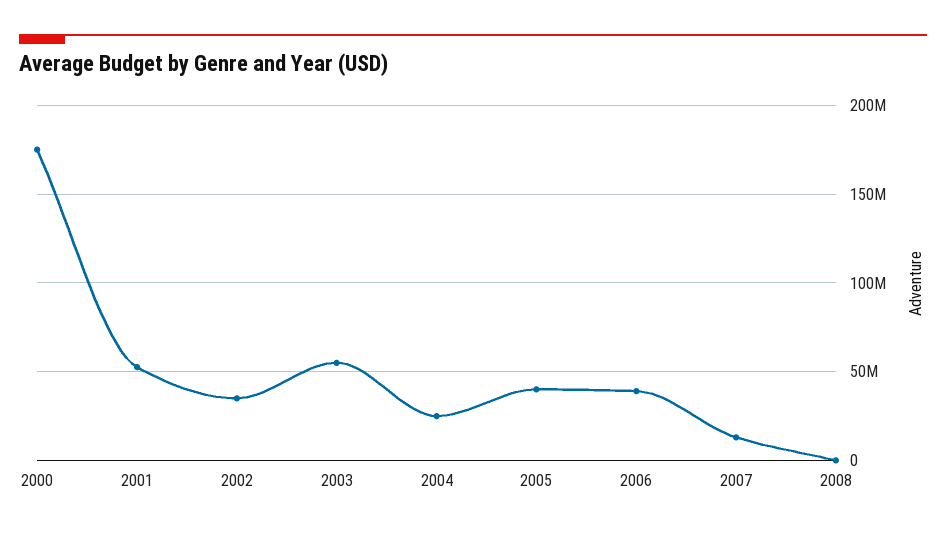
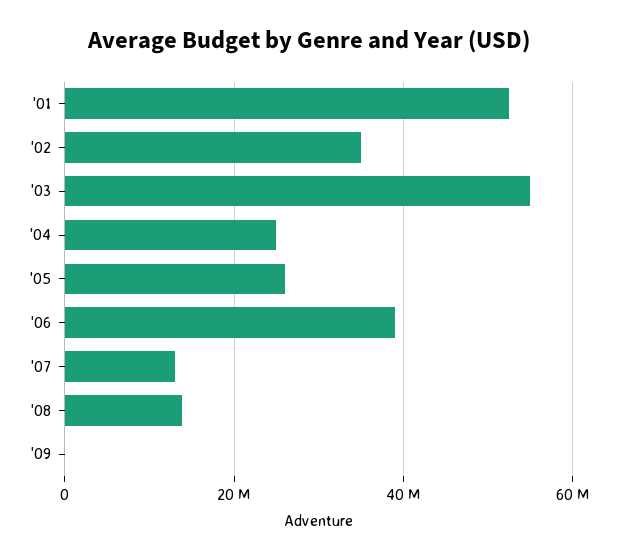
2000: 175000000 -> none
2005: 40000000 -> 26000000
2008: 0 -> 14000000
'09: none -> 0

